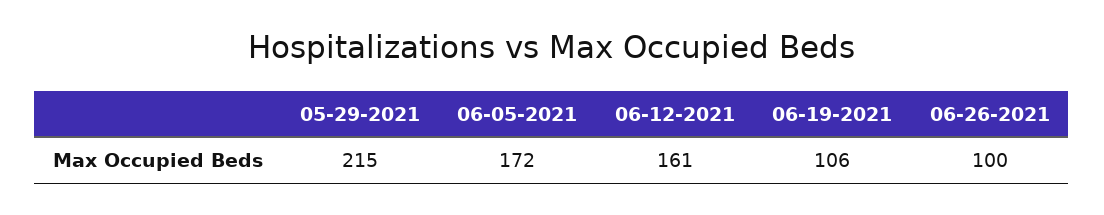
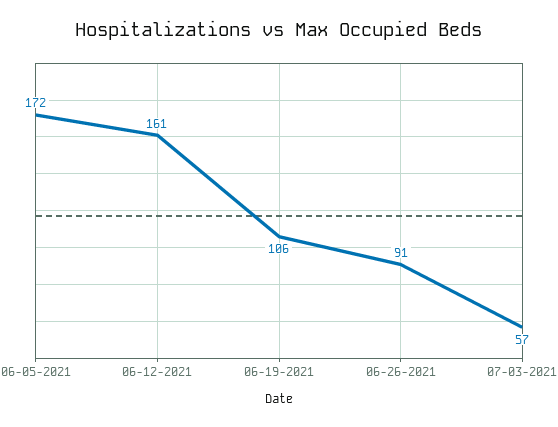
05-29-2021: 215 -> none
06-26-2021: 100 -> 91
07-03-2021: none -> 57

